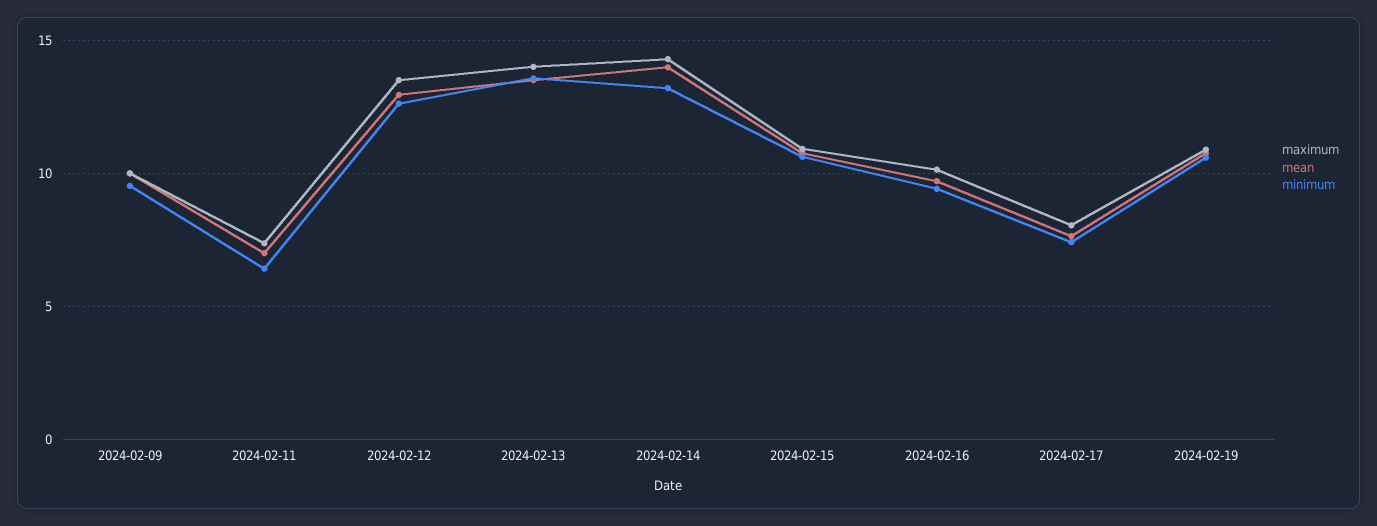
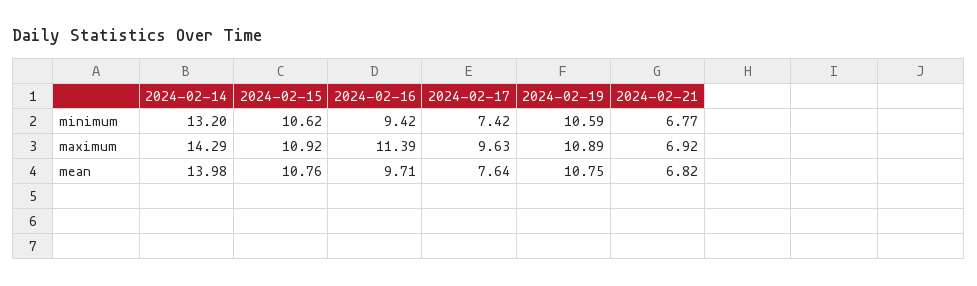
maximum, 2024-02-09: 10 -> none
mean, 2024-02-09: 10 -> none
minimum, 2024-02-09: 9.5 -> none
maximum, 2024-02-11: 7.5 -> none
mean, 2024-02-11: 7 -> none
minimum, 2024-02-11: 6.5 -> none
maximum, 2024-02-12: 13.5 -> none
mean, 2024-02-12: 13 -> none
minimum, 2024-02-12: 12.5 -> none
maximum, 2024-02-13: 14 -> none
mean, 2024-02-13: 13.5 -> none
minimum, 2024-02-13: 13.5 -> none
maximum, 2024-02-16: 10 -> 11.39
maximum, 2024-02-17: 8 -> 9.63
minimum, 2024-02-21: none -> 6.77
maximum, 2024-02-21: none -> 6.92
mean, 2024-02-21: none -> 6.82

